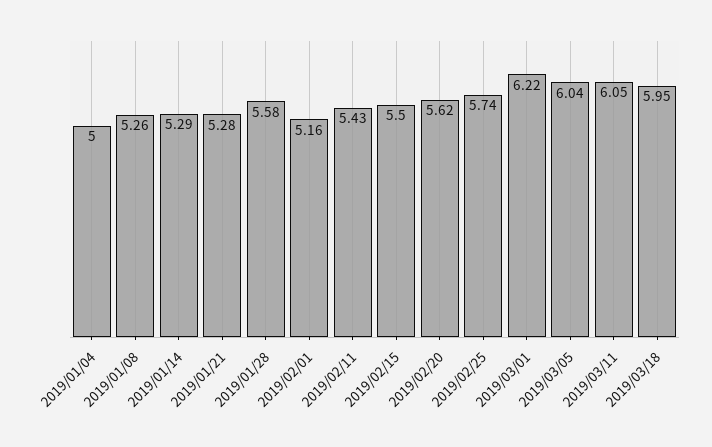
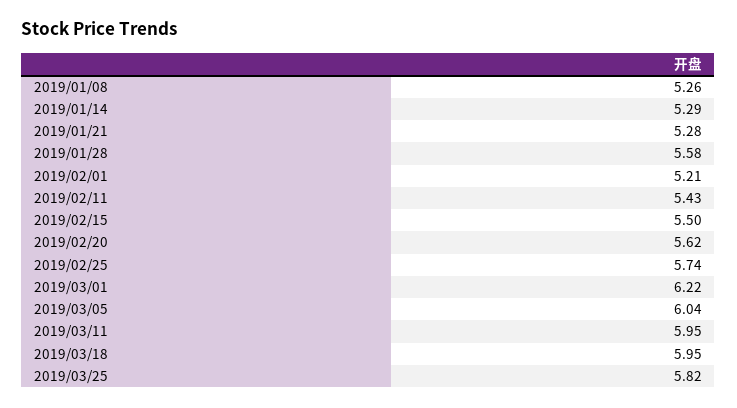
2019/01/04: 5 -> none
2019/02/01: 5.16 -> 5.21
2019/03/11: 6.05 -> 5.95
2019/03/25: none -> 5.82

